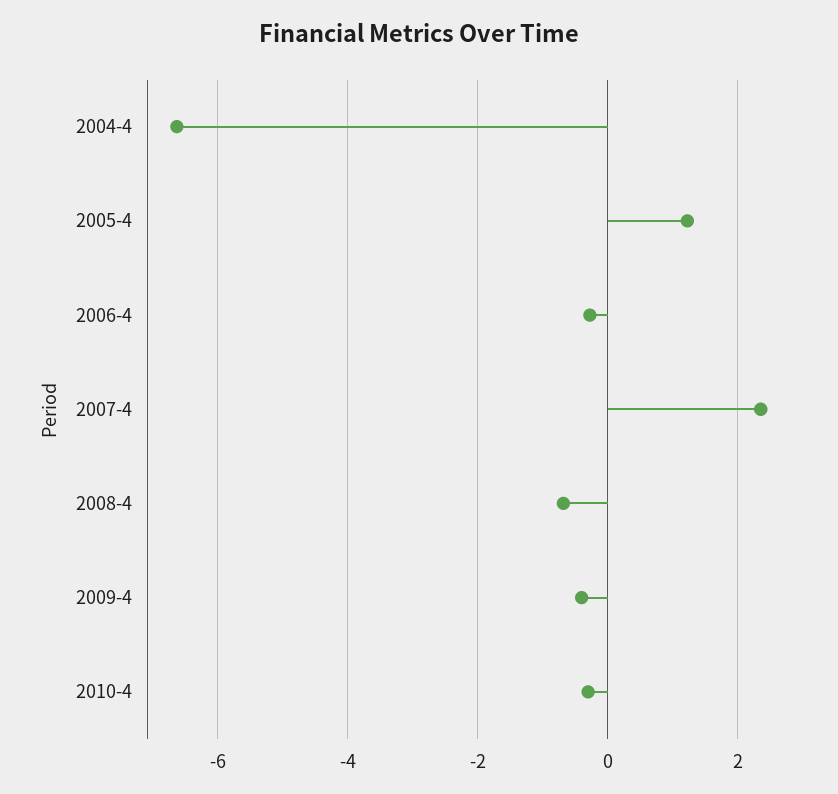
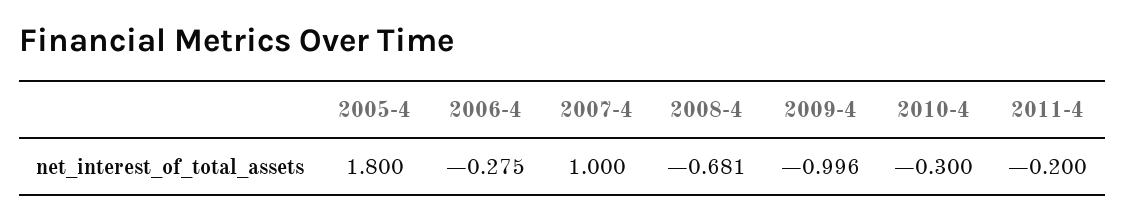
2004-4: -6.6 -> none
2005-4: 1.2 -> 1.8
2007-4: 2.4 -> 1
2009-4: -0.4 -> -0.996
2011-4: none -> -0.2

